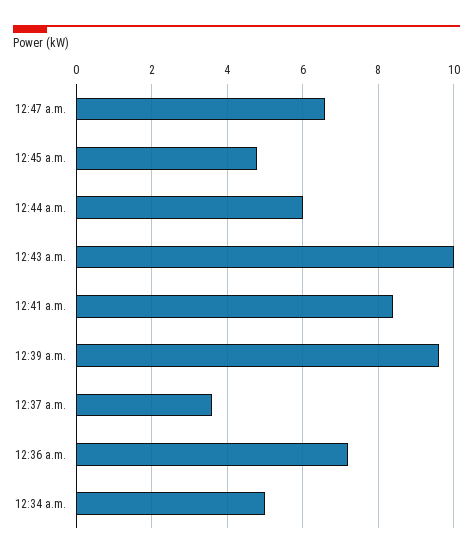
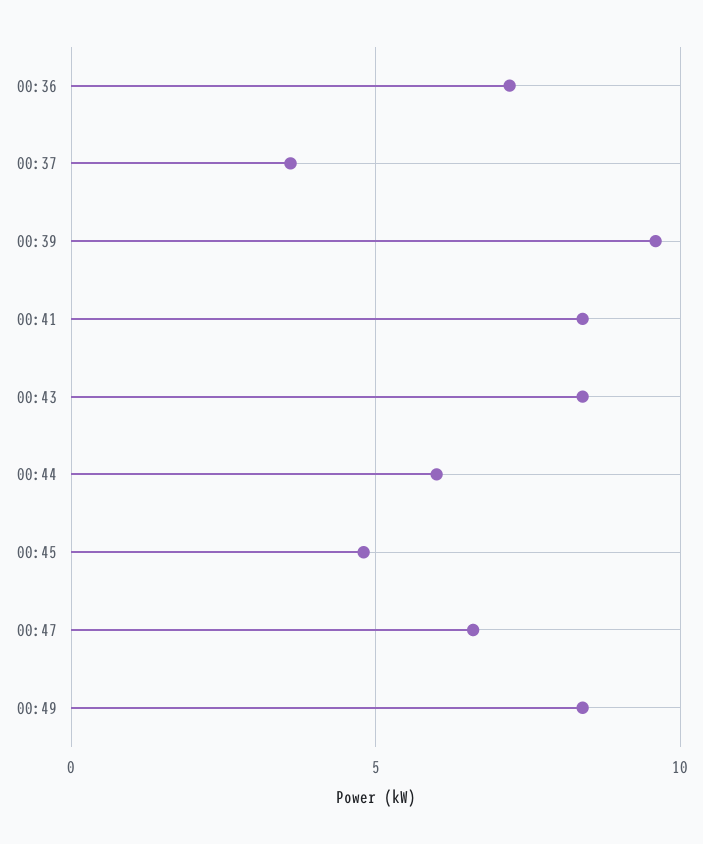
12:43 a.m.: 10 -> 8.5
12:34 a.m.: 5 -> none
00:49: none -> 8.5

